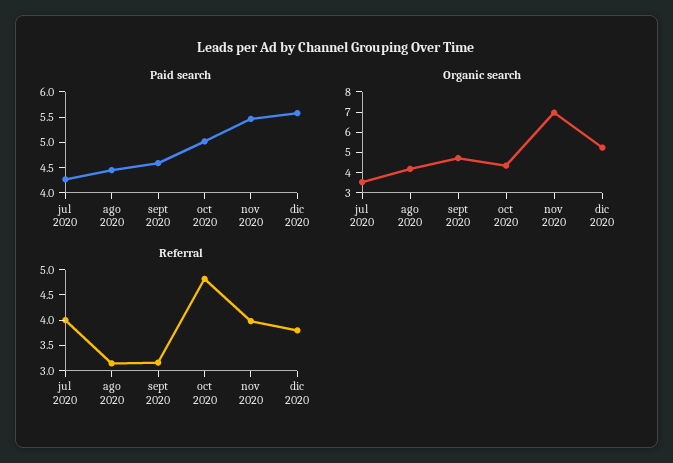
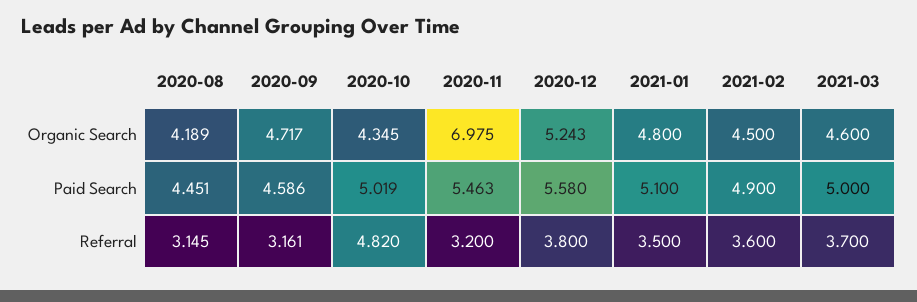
Paid search, jul 2020: 4.25 -> none
Organic search, jul 2020: 3.5 -> none
Referral, jul 2020: 4 -> none
Referral, nov 2020: 4 -> 3.2
Organic search, 2021-01: none -> 4.8
Organic search, 2021-02: none -> 4.5
Organic search, 2021-03: none -> 4.6
Paid search, 2021-01: none -> 5.1
Paid search, 2021-02: none -> 4.9
Paid search, 2021-03: none -> 5
Referral, 2021-01: none -> 3.5
Referral, 2021-02: none -> 3.6
Referral, 2021-03: none -> 3.7

